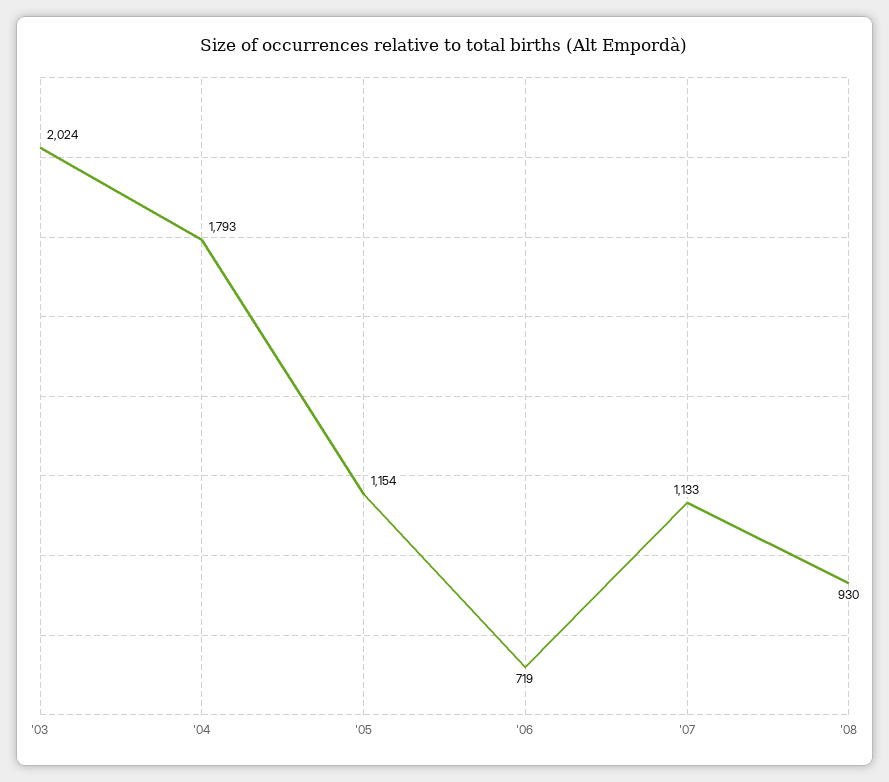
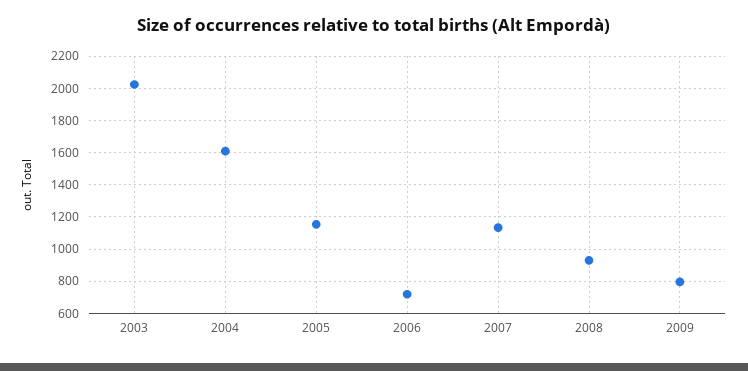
'04: 1793 -> 1600
2009: none -> 800

